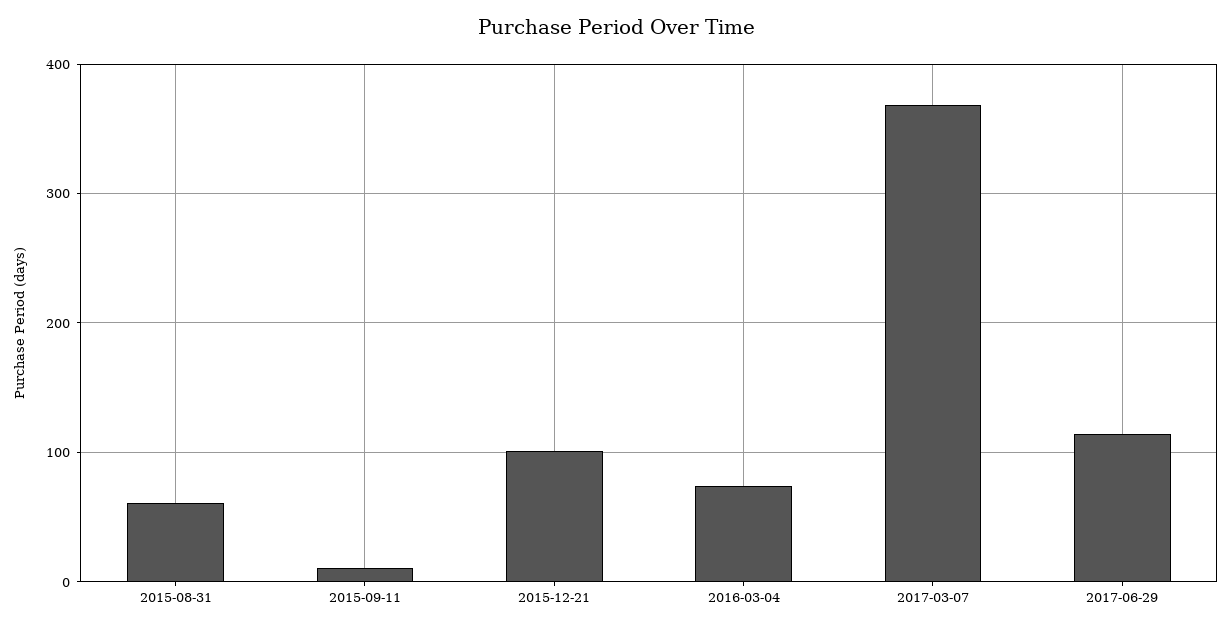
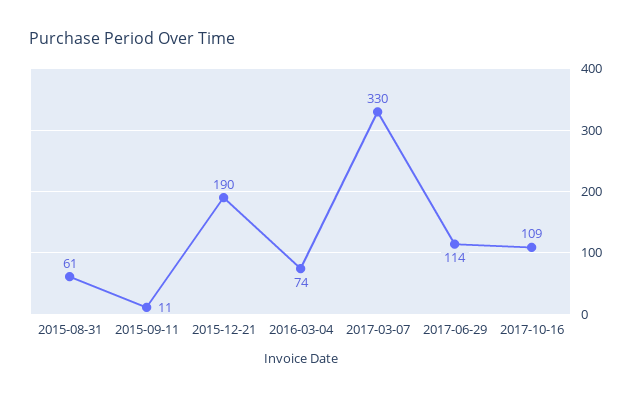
2015-12-21: 100 -> 190
2017-03-07: 370 -> 330
2017-10-16: none -> 109

